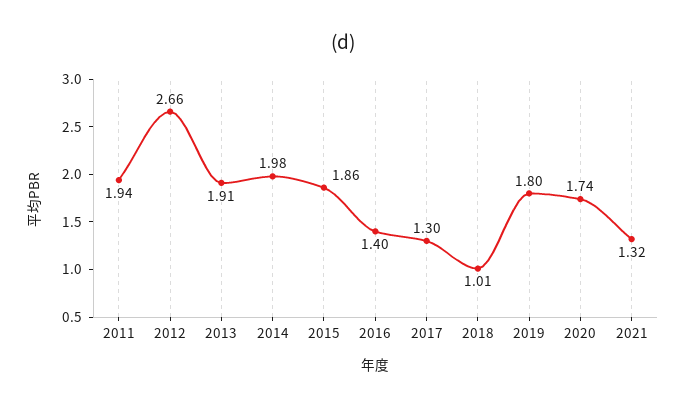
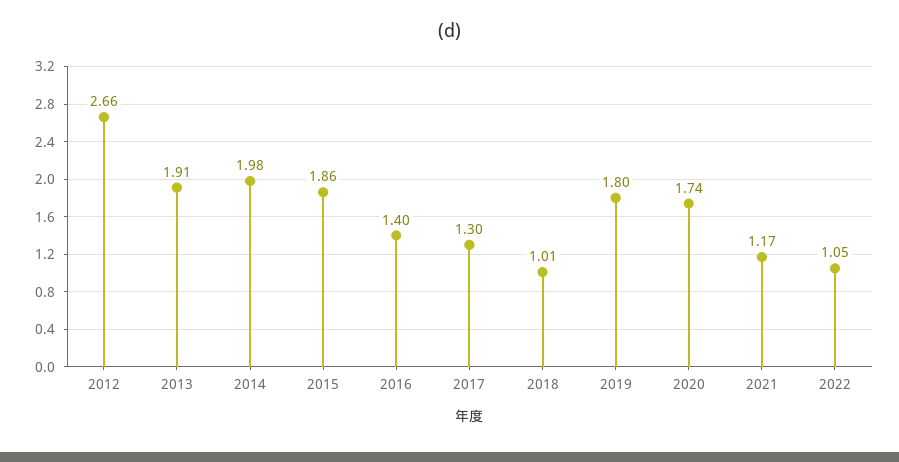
2011: 1.94 -> none
2021: 1.32 -> 1.17
2022: none -> 1.05

